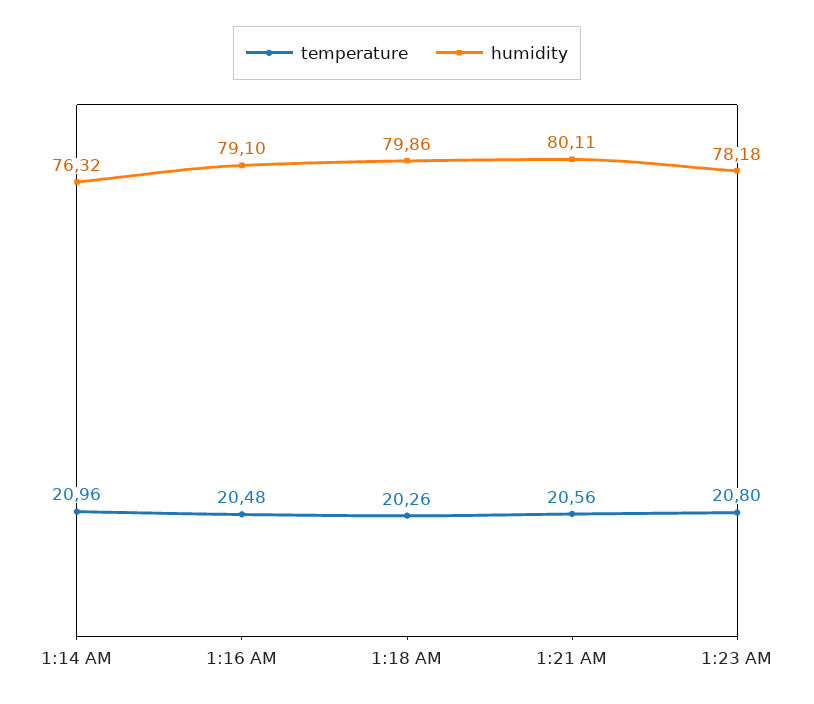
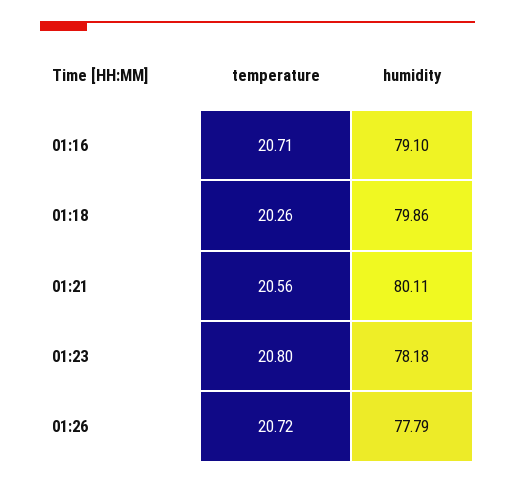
temperature, 1:14 AM: 20.96 -> none
humidity, 1:14 AM: 76.32 -> none
temperature, 1:16 AM: 20.48 -> 20.71
temperature, 01:26: none -> 20.72
humidity, 01:26: none -> 77.79

